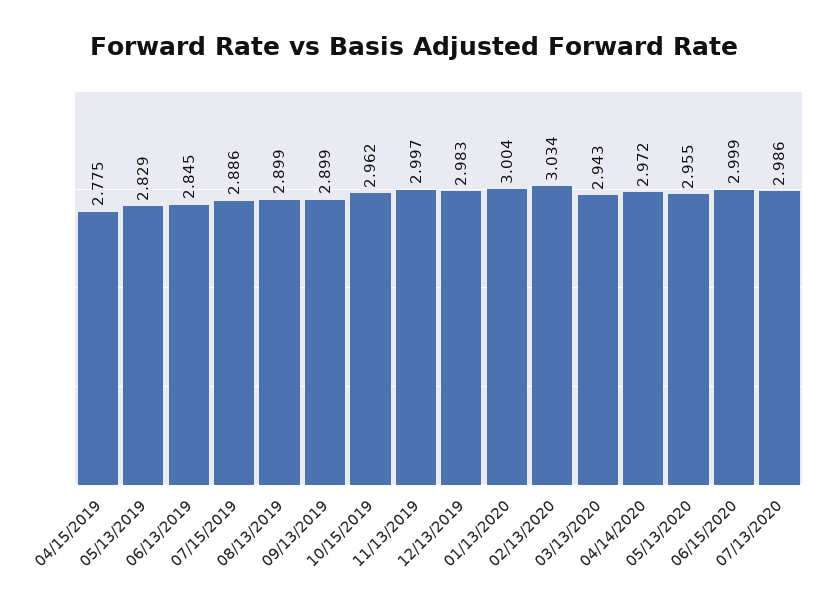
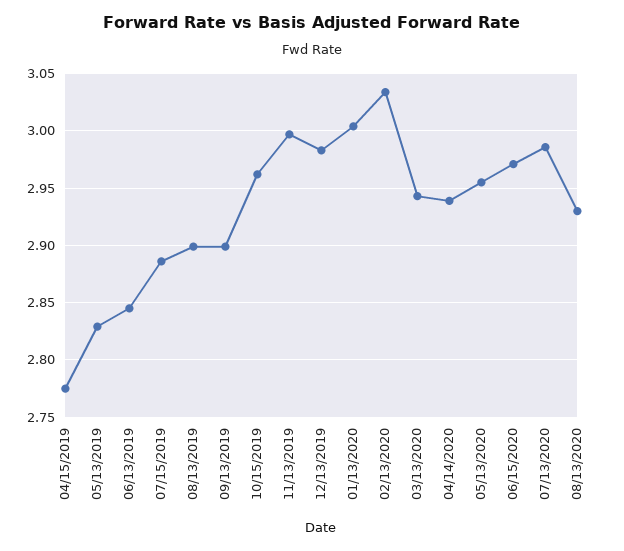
04/14/2020: 2.972 -> 2.94
06/15/2020: 2.999 -> 2.97
08/13/2020: none -> 2.93

